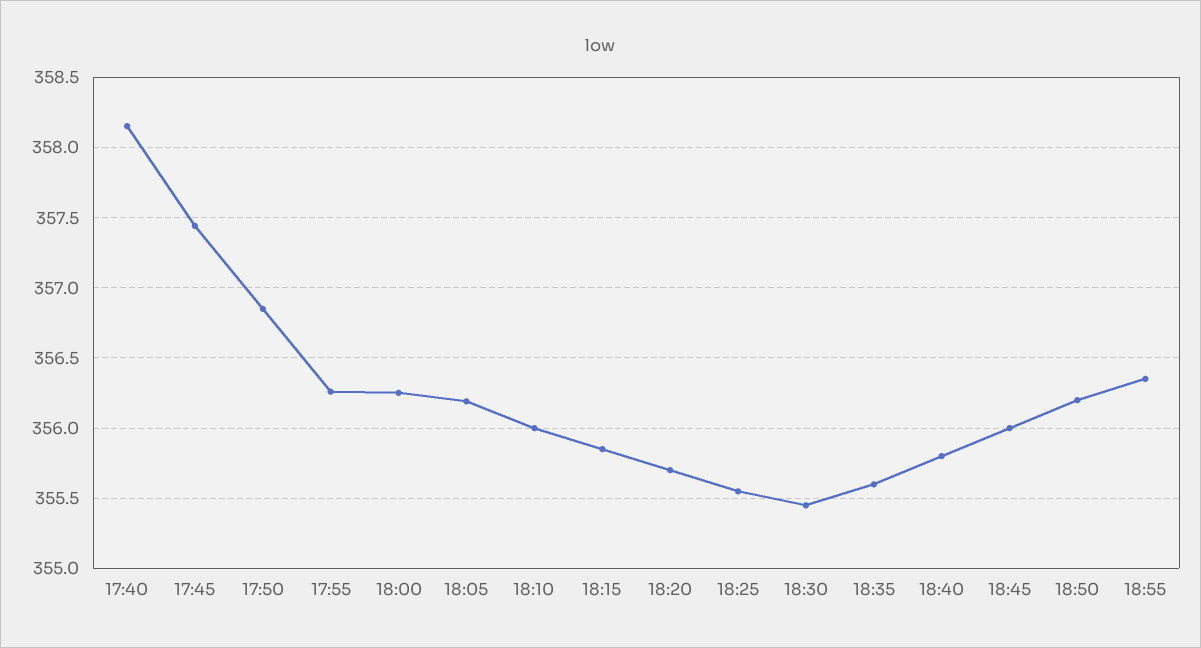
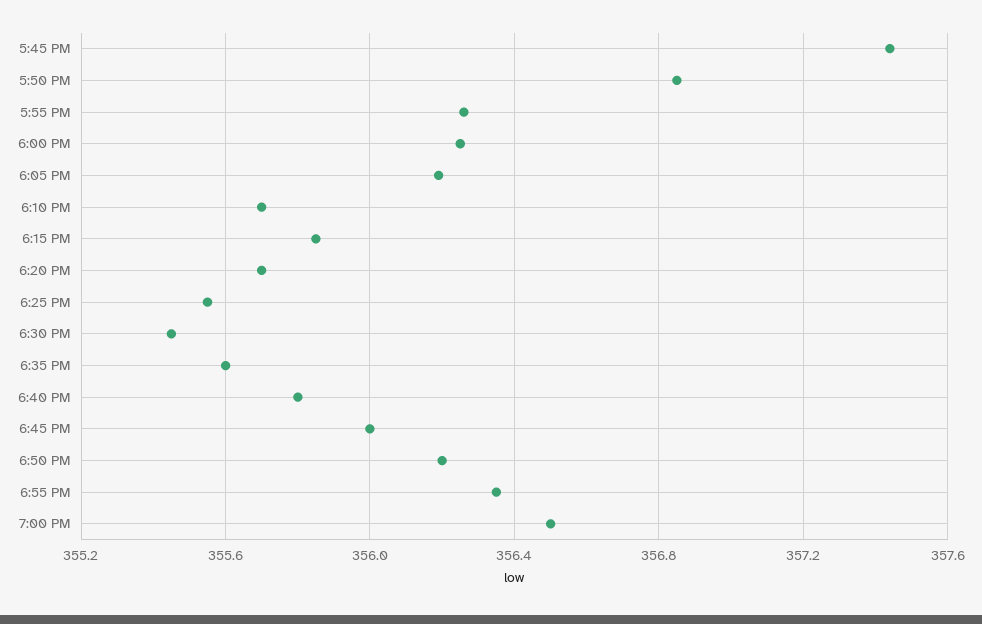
17:40: 358.15 -> none
18:10: 356 -> 355.7
7:00 PM: none -> 356.5

